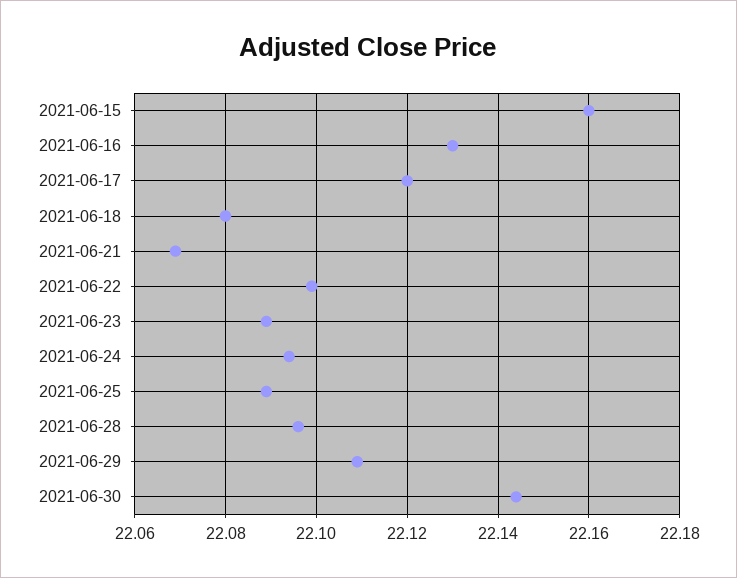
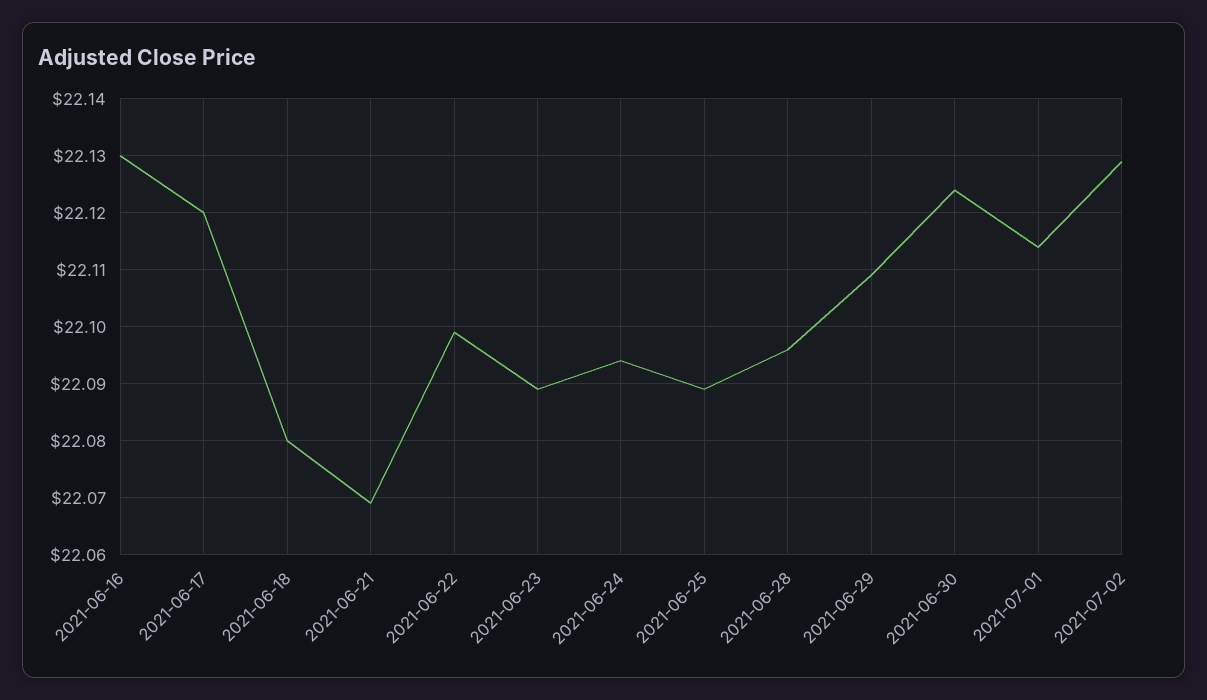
2021-06-15: 22.16 -> none
2021-06-30: 22.145 -> 22.125
2021-07-01: none -> 22.115
2021-07-02: none -> 22.13

